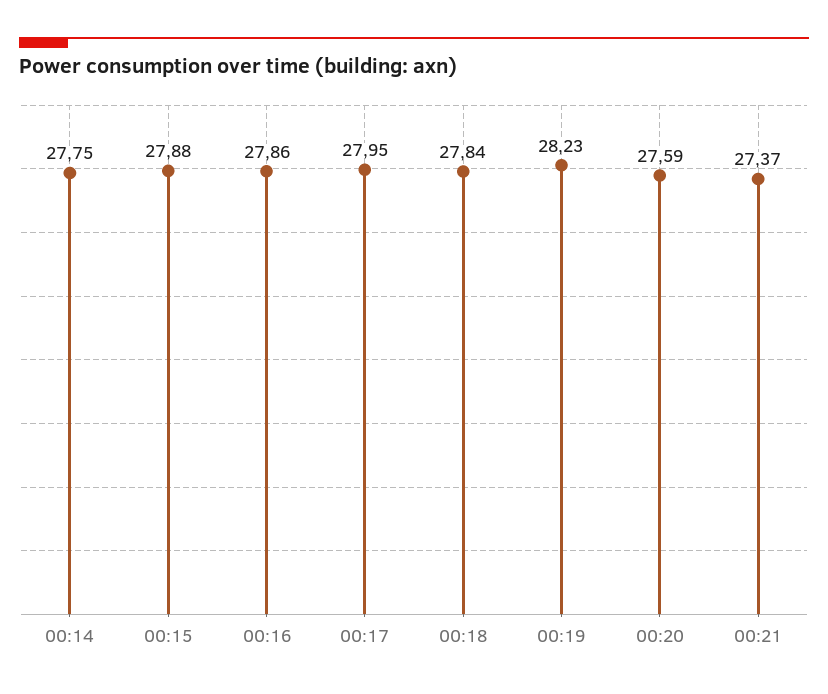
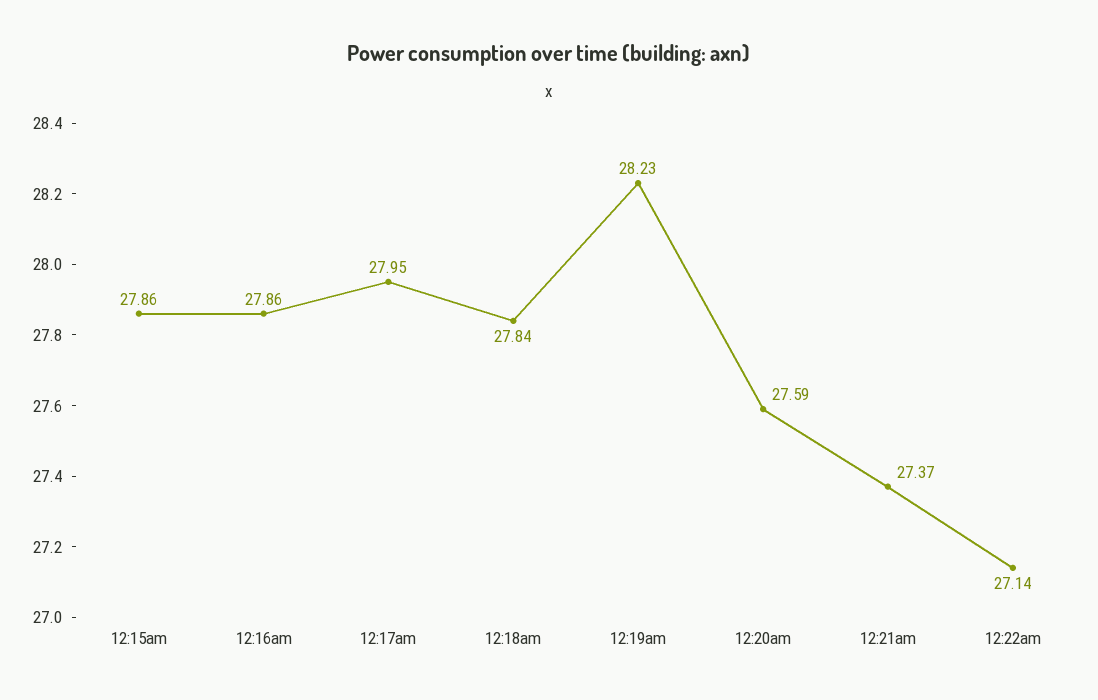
00:14: 27.75 -> none
00:15: 27.88 -> 27.86
12:22am: none -> 27.14

